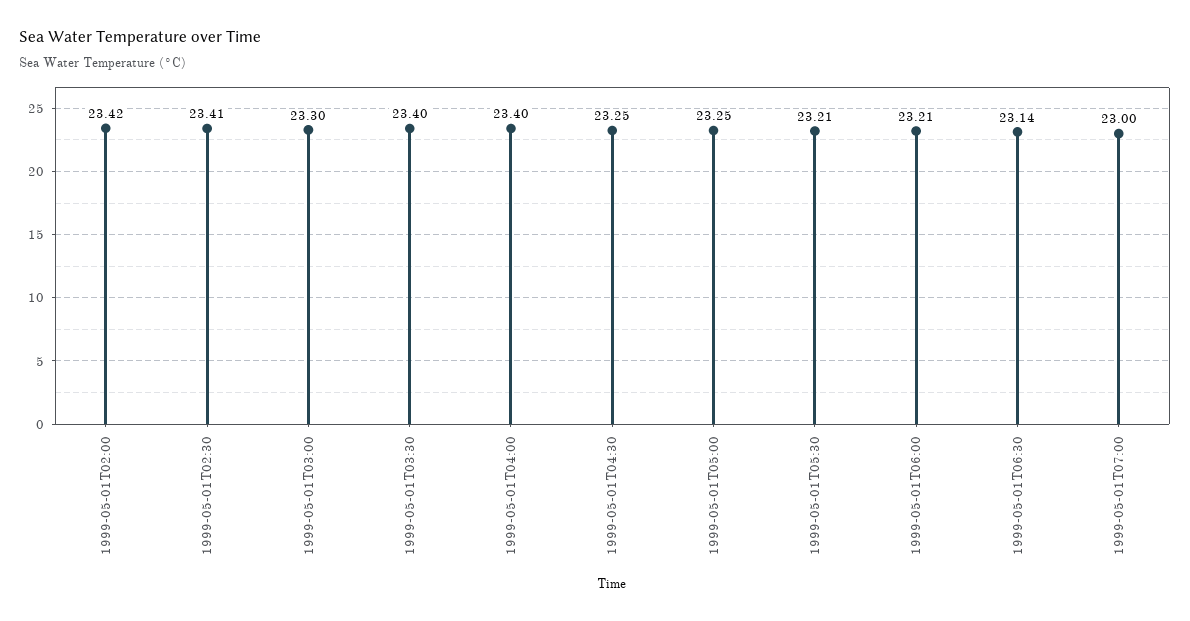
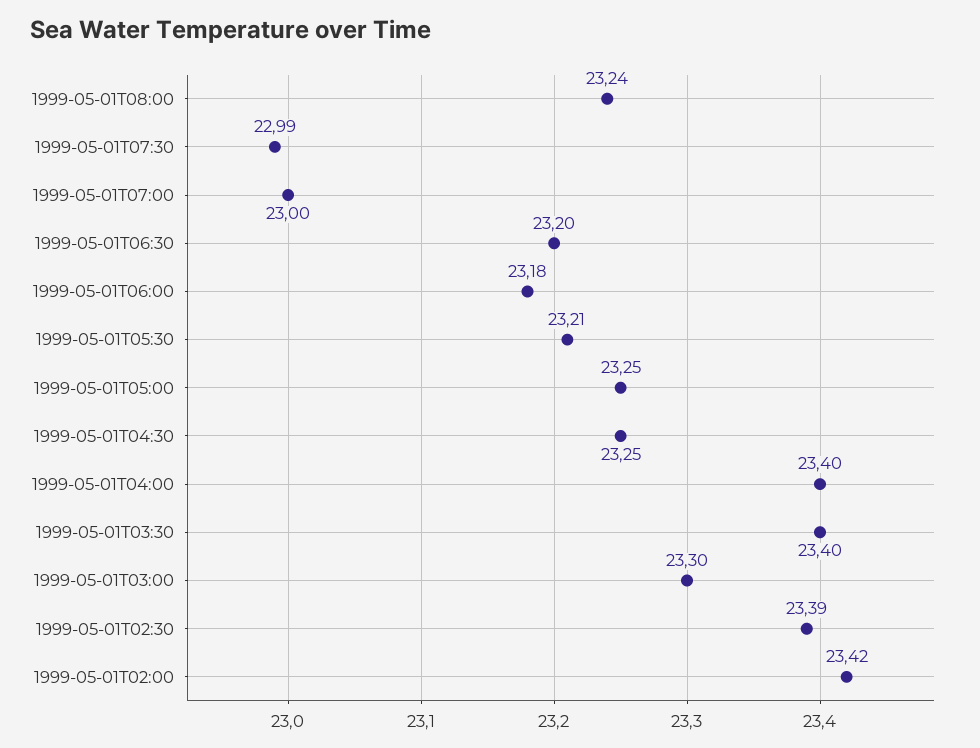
1999-05-01T02:30: 23.41 -> 23.39
1999-05-01T06:00: 23.21 -> 23.18
1999-05-01T06:30: 23.14 -> 23.2
1999-05-01T08:00: none -> 23.24
1999-05-01T07:30: none -> 22.99

